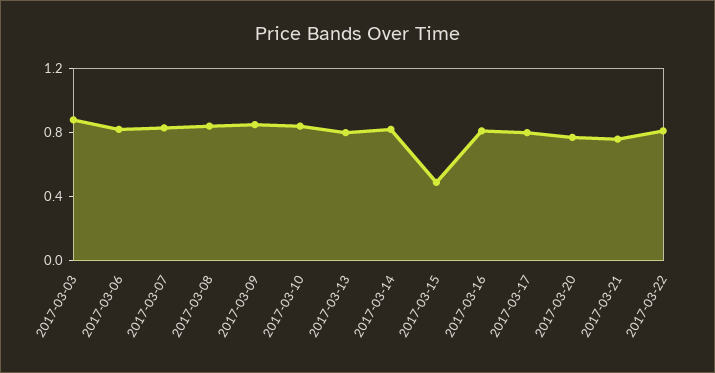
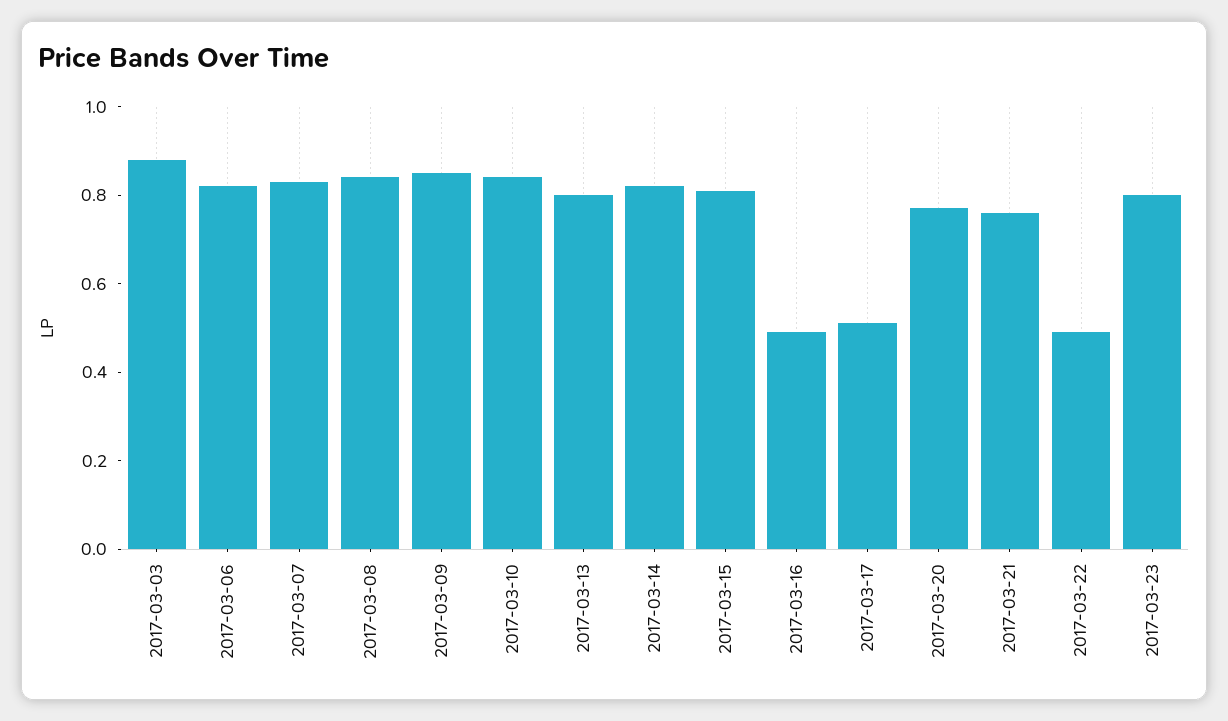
2017-03-15: 0.5 -> 0.8
2017-03-16: 0.8 -> 0.5
2017-03-17: 0.8 -> 0.5
2017-03-22: 0.8 -> 0.5
2017-03-23: none -> 0.8

